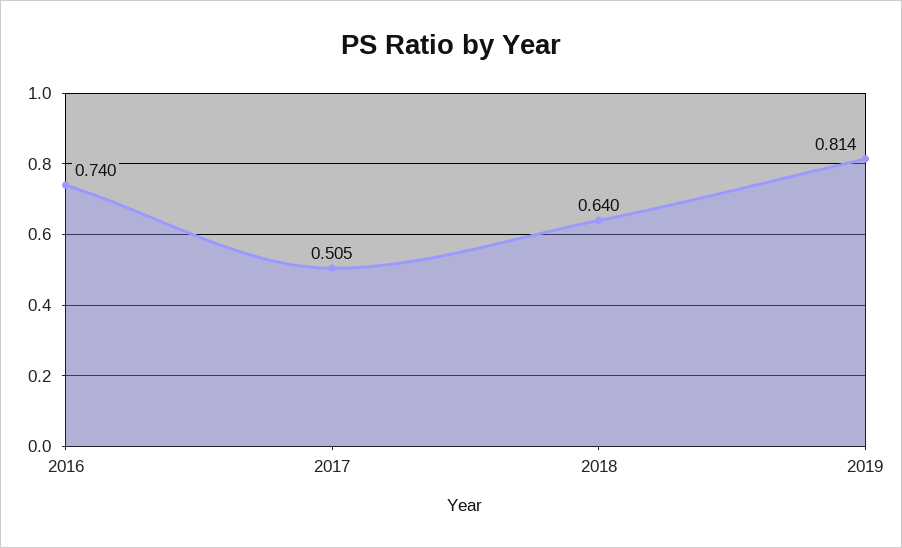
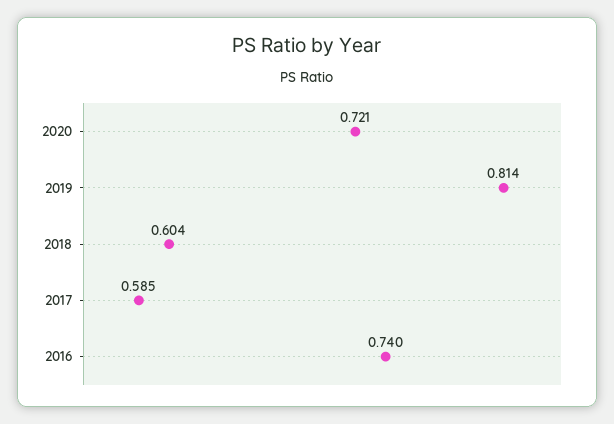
2017: 0.505 -> 0.585
2018: 0.64 -> 0.604
2020: none -> 0.721

